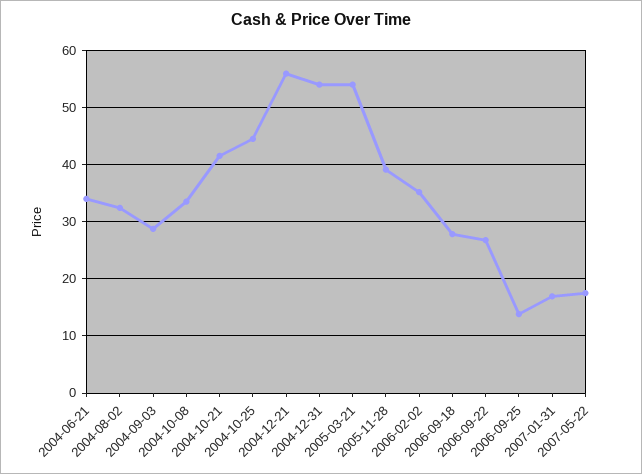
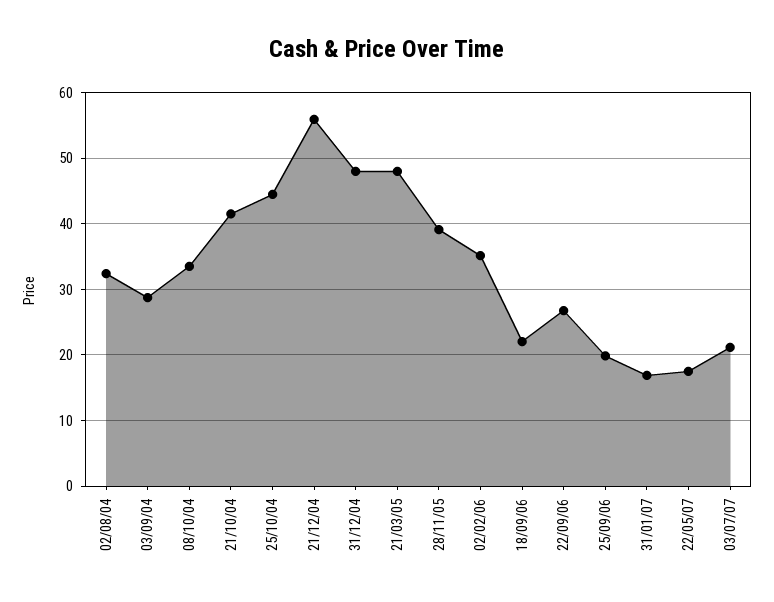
2004-06-21: 34 -> none
2004-12-31: 54 -> 48
2005-03-21: 54 -> 48
2006-09-18: 28 -> 22
2006-09-25: 14 -> 20
03/07/07: none -> 21

